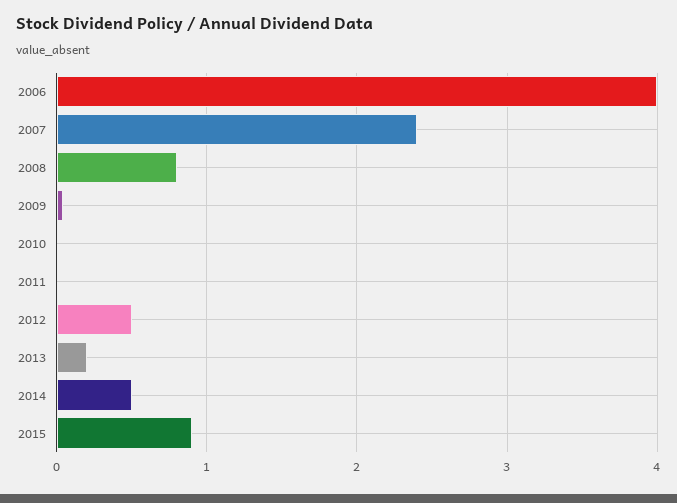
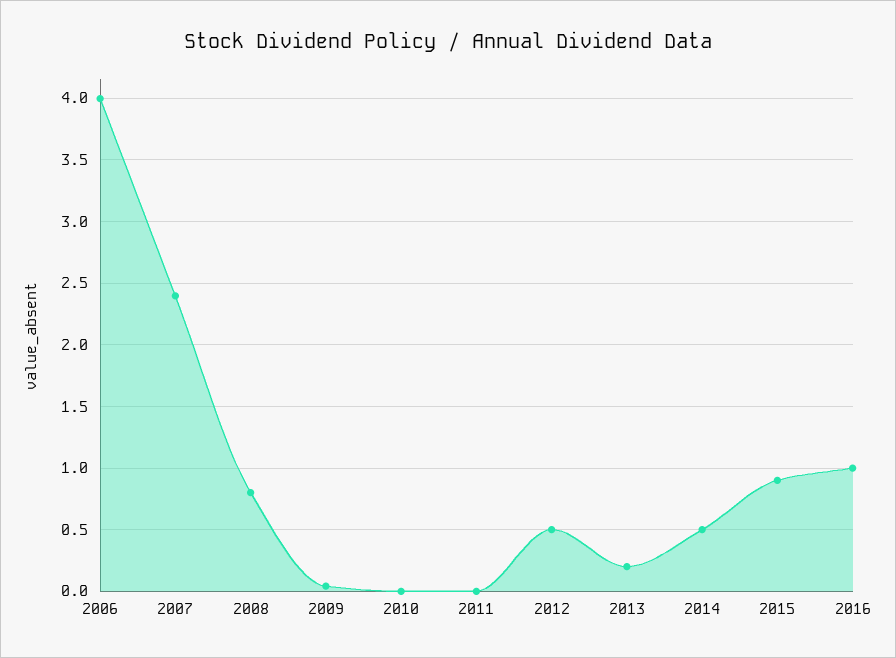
2016: none -> 1

